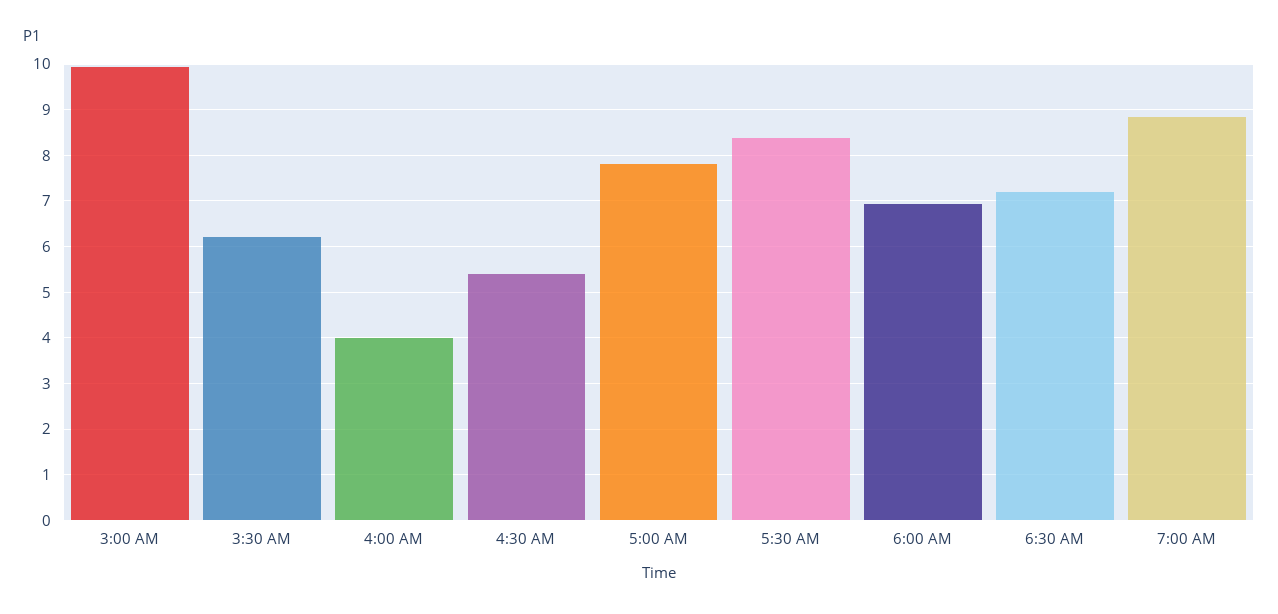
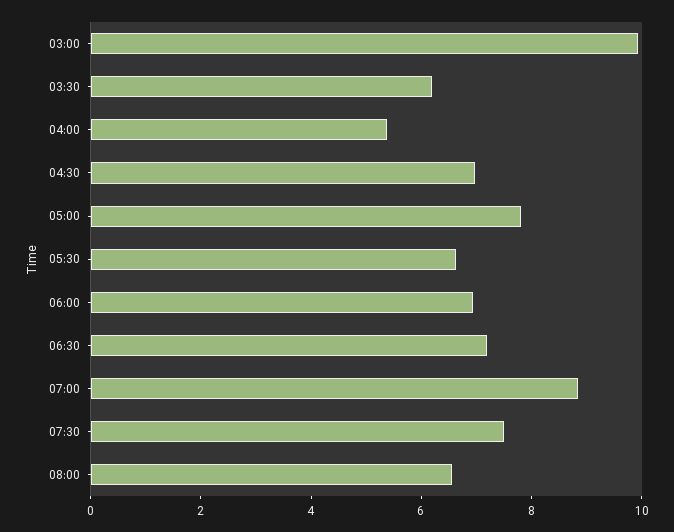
4:00 AM: 4 -> 5.5
4:30 AM: 5.4 -> 7
5:30 AM: 8.4 -> 6.5
07:30: none -> 7.5
08:00: none -> 6.5

